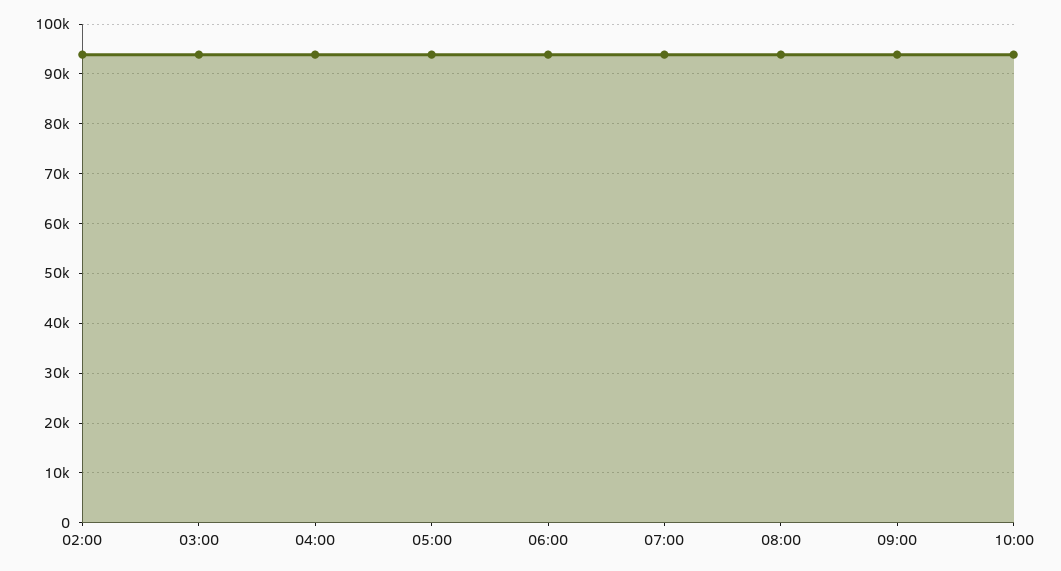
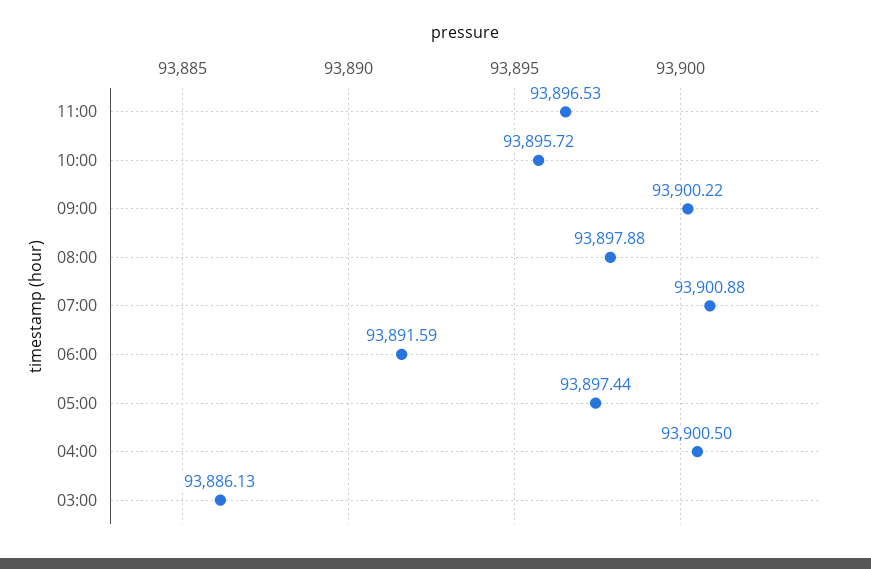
02:00: 94000 -> none
11:00: none -> 93896.53

